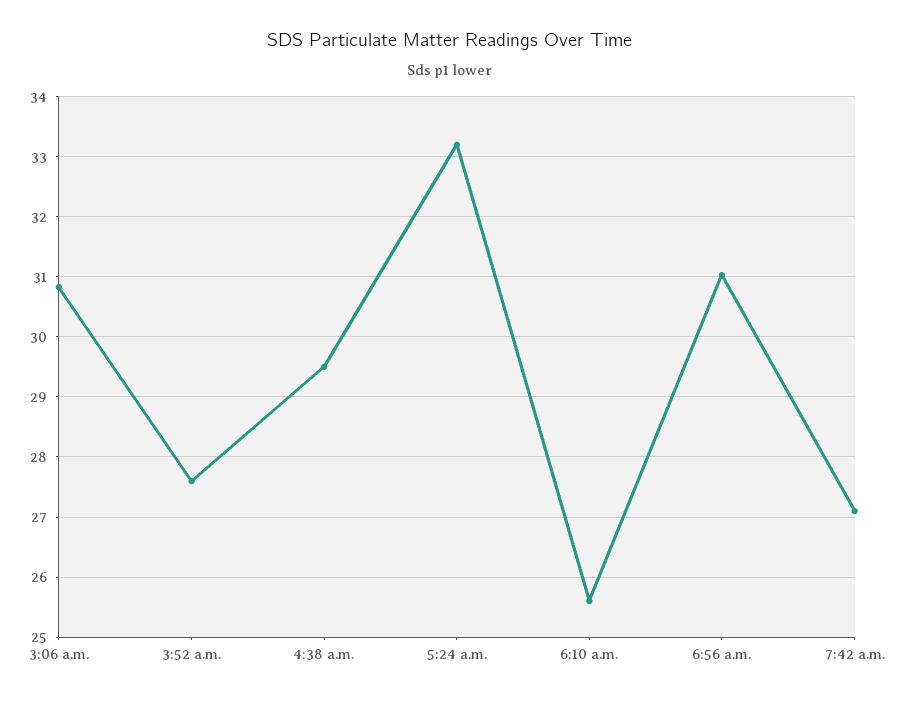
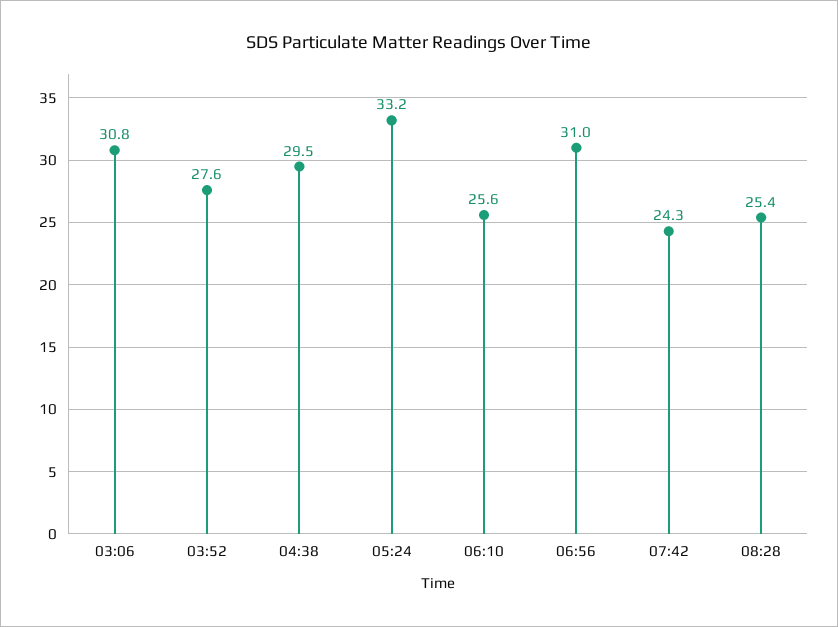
7:42 a.m.: 27.1 -> 24.3
08:28: none -> 25.4

